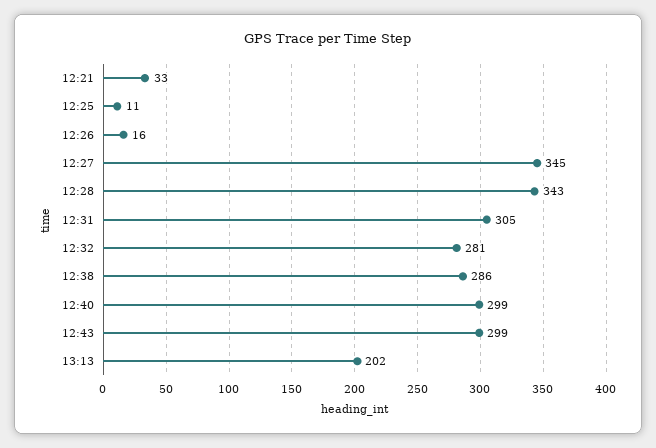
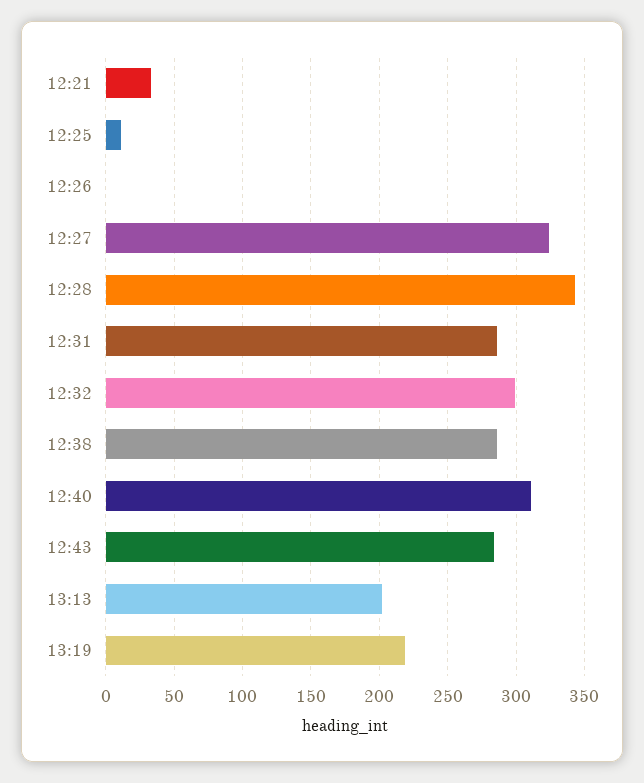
12:26: 16 -> 0
12:27: 345 -> 325
12:31: 305 -> 285
12:32: 281 -> 300
12:40: 299 -> 310
12:43: 299 -> 285
13:19: none -> 220

